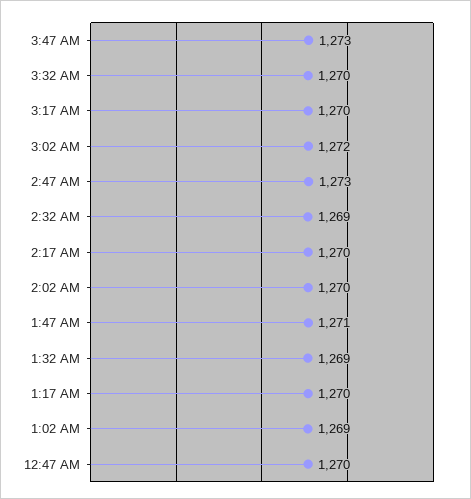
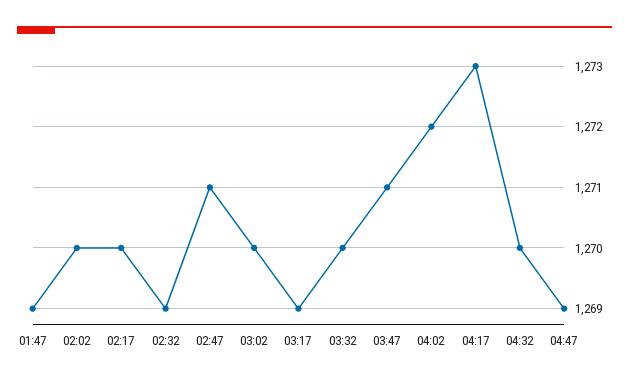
3:47 AM: 1273 -> 1271
3:17 AM: 1270 -> 1269
3:02 AM: 1272 -> 1270
2:47 AM: 1273 -> 1271
1:47 AM: 1271 -> 1269
1:32 AM: 1269 -> none
1:17 AM: 1270 -> none
1:02 AM: 1269 -> none
12:47 AM: 1270 -> none
04:02: none -> 1272
04:17: none -> 1273
04:32: none -> 1270
04:47: none -> 1269

